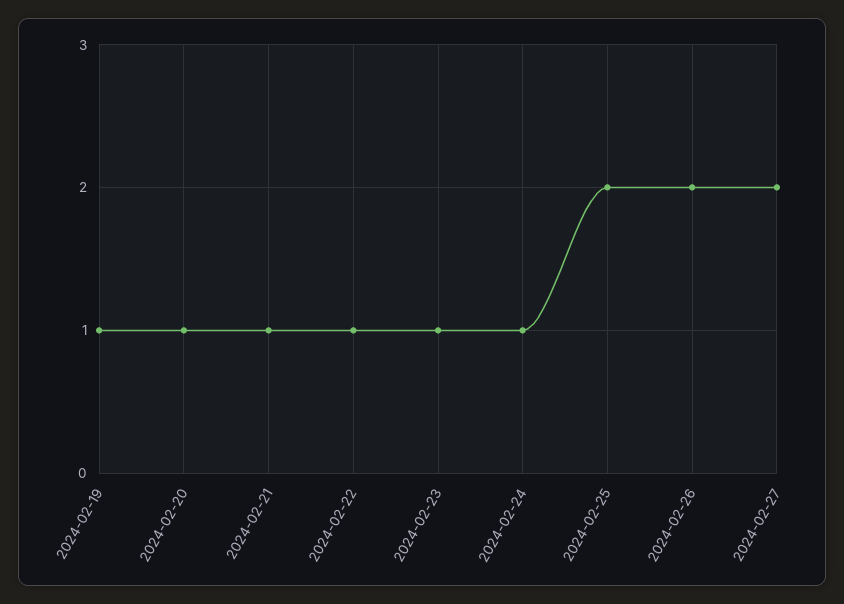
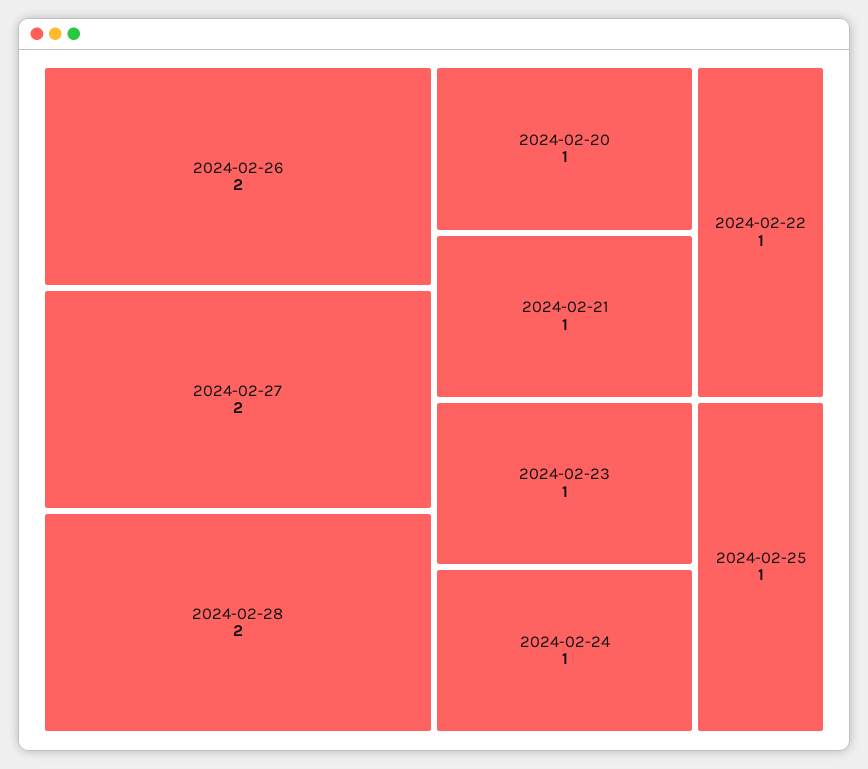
2024-02-19: 1 -> none
2024-02-25: 2 -> 1
2024-02-28: none -> 2

